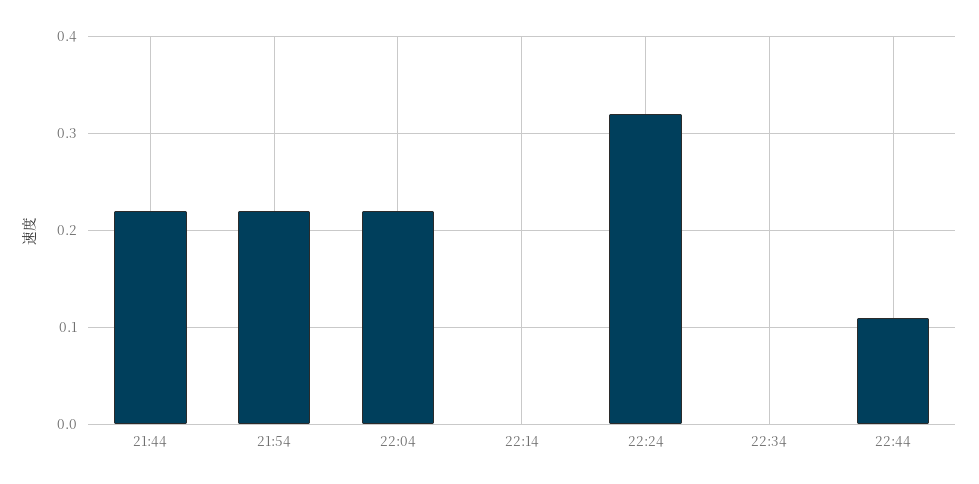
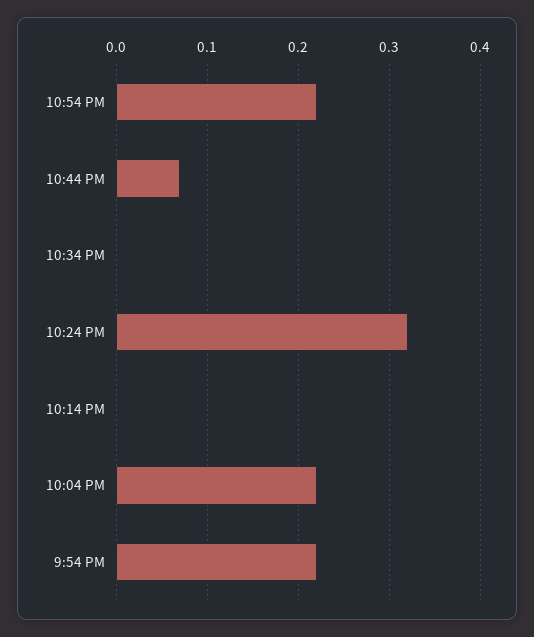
21:44: 0.22 -> none
22:44: 0.11 -> 0.07
10:54 PM: none -> 0.22

